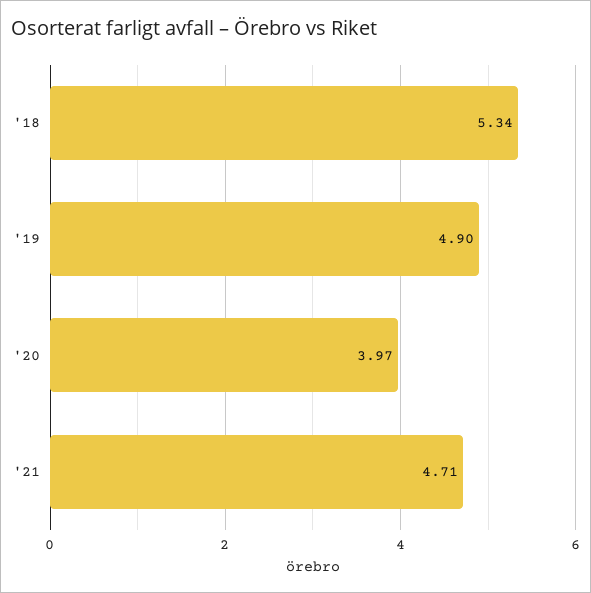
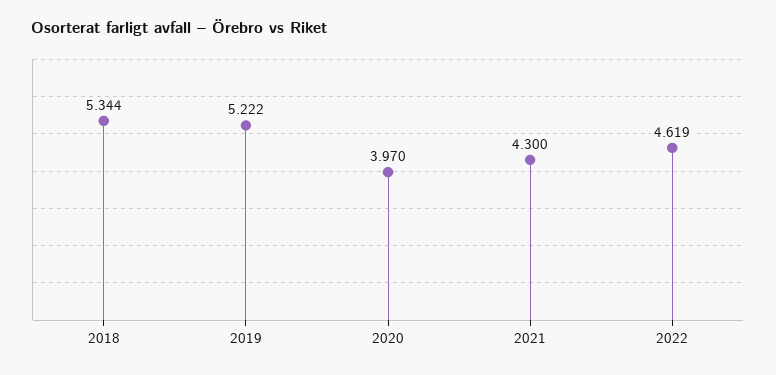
'19: 4.9 -> 5.222
'21: 4.71 -> 4.3
2022: none -> 4.619

